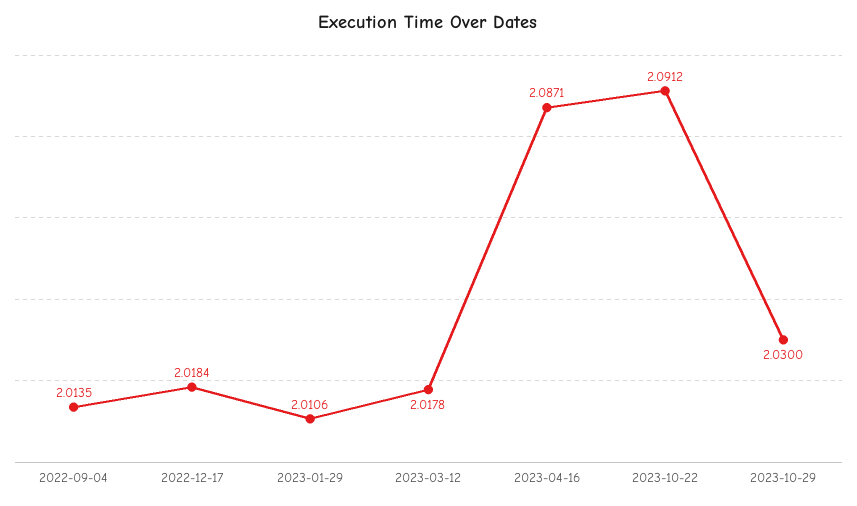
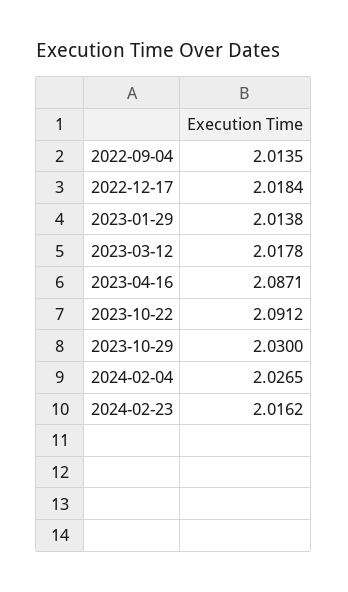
2023-01-29: 2.0106 -> 2.0138
2024-02-04: none -> 2.0265
2024-02-23: none -> 2.0162

